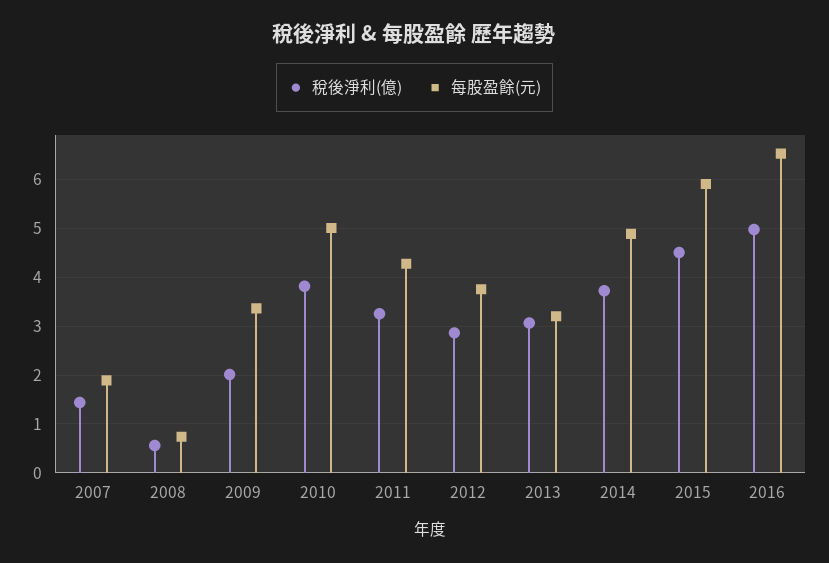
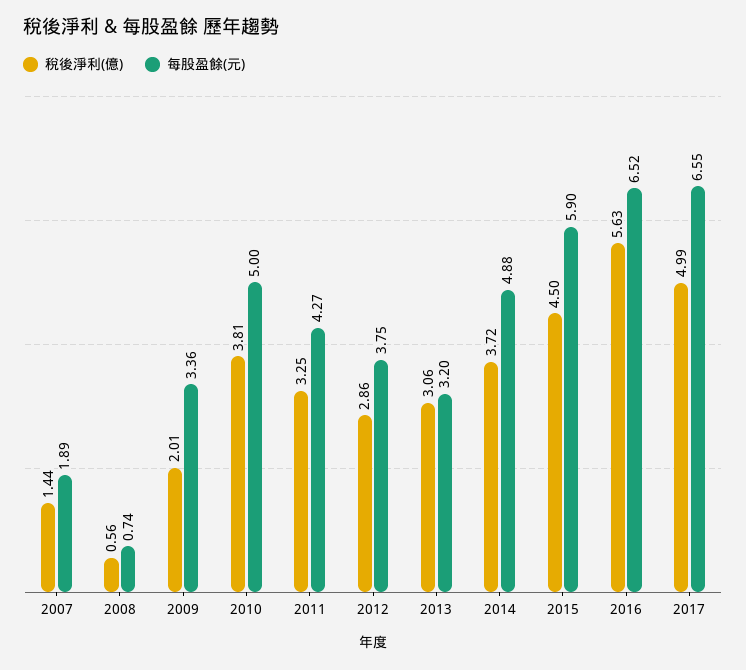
稅後淨利(億), 2016: 5 -> 5.63
稅後淨利(億), 2017: none -> 4.99
每股盈餘(元), 2017: none -> 6.55

